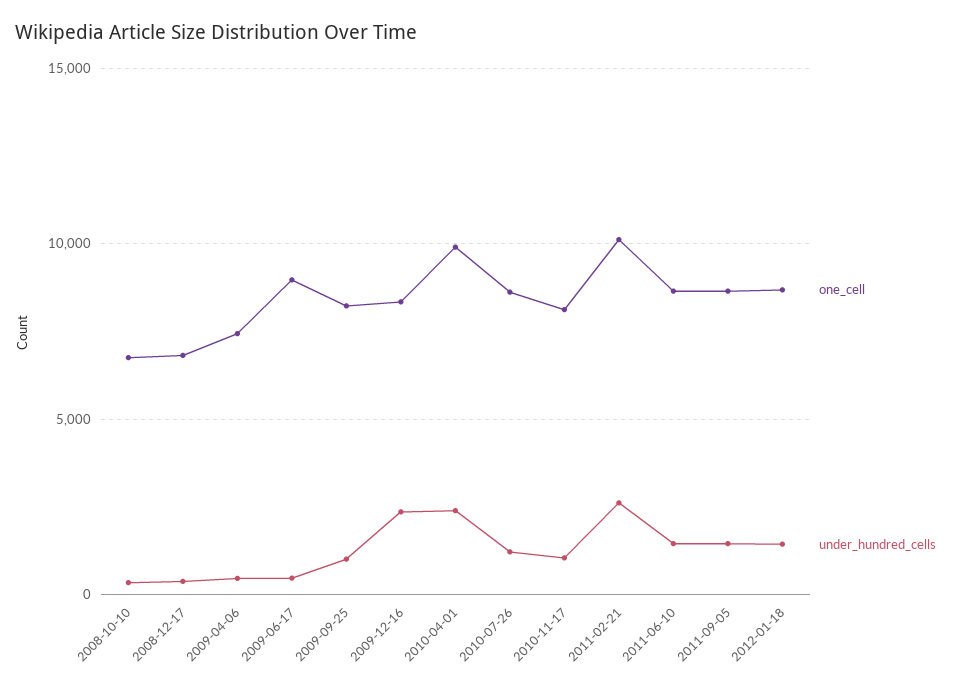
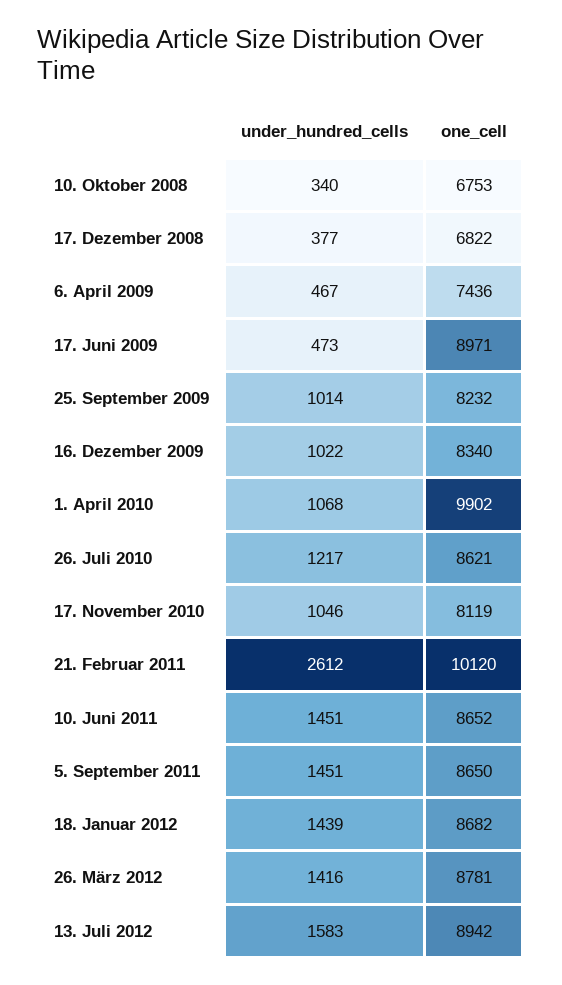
under_hundred_cells, 2009-12-16: 2500 -> 1022
under_hundred_cells, 2010-04-01: 2500 -> 1068
under_hundred_cells, 26. März 2012: none -> 1416
one_cell, 26. März 2012: none -> 8781
under_hundred_cells, 13. Juli 2012: none -> 1583
one_cell, 13. Juli 2012: none -> 8942

